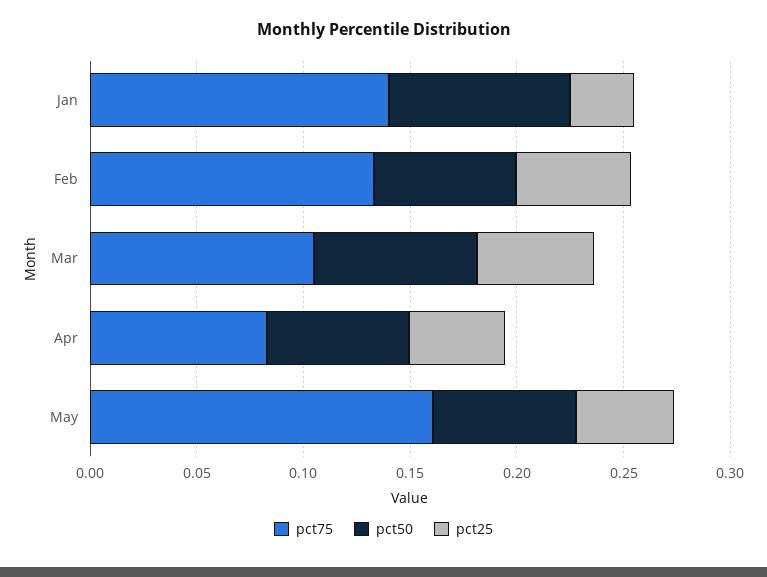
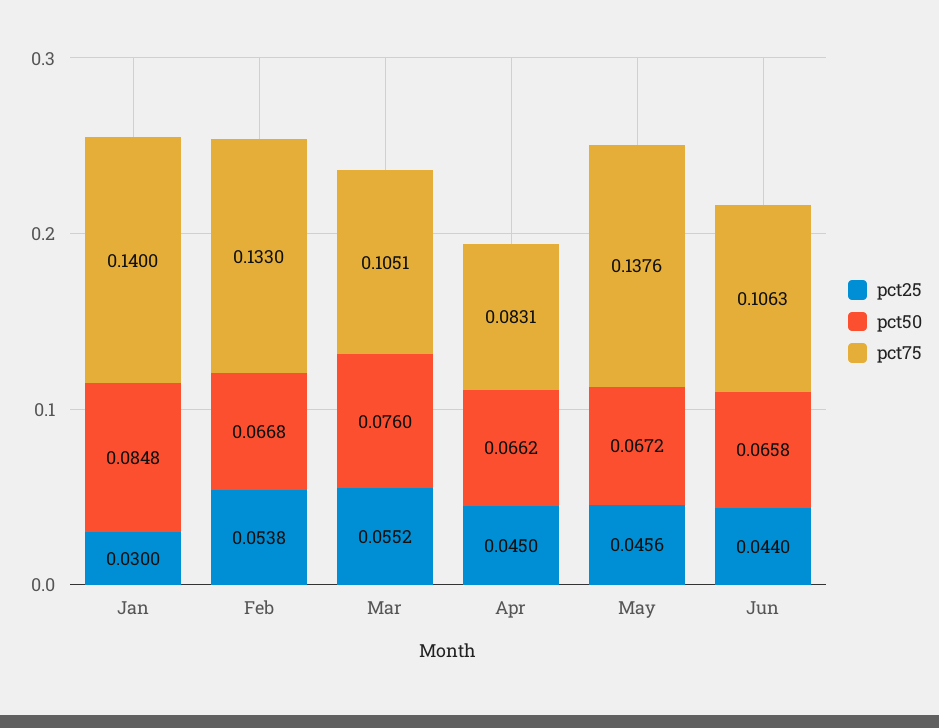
pct75, May: 0.16 -> 0.1376
pct25, Jun: none -> 0.044
pct50, Jun: none -> 0.0658
pct75, Jun: none -> 0.1063

